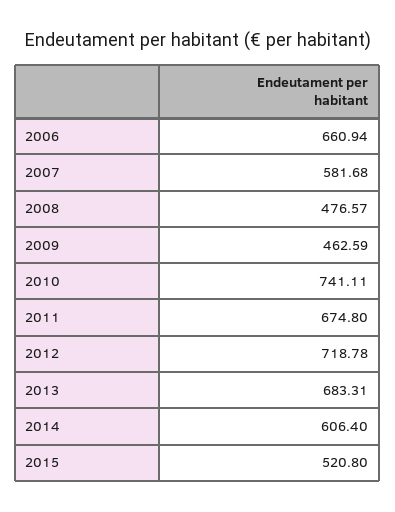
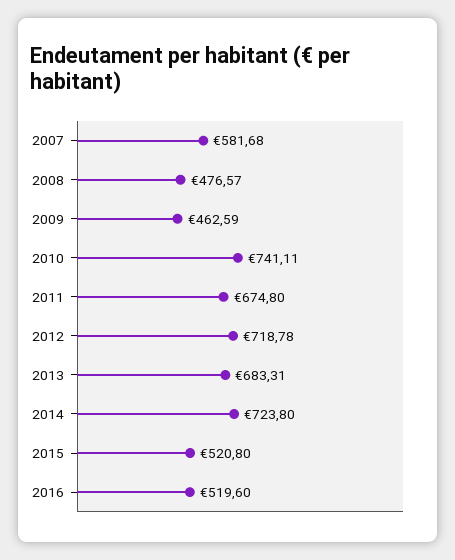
2006: 660.94 -> none
2014: 606.4 -> 723.8
2016: none -> 519.6

